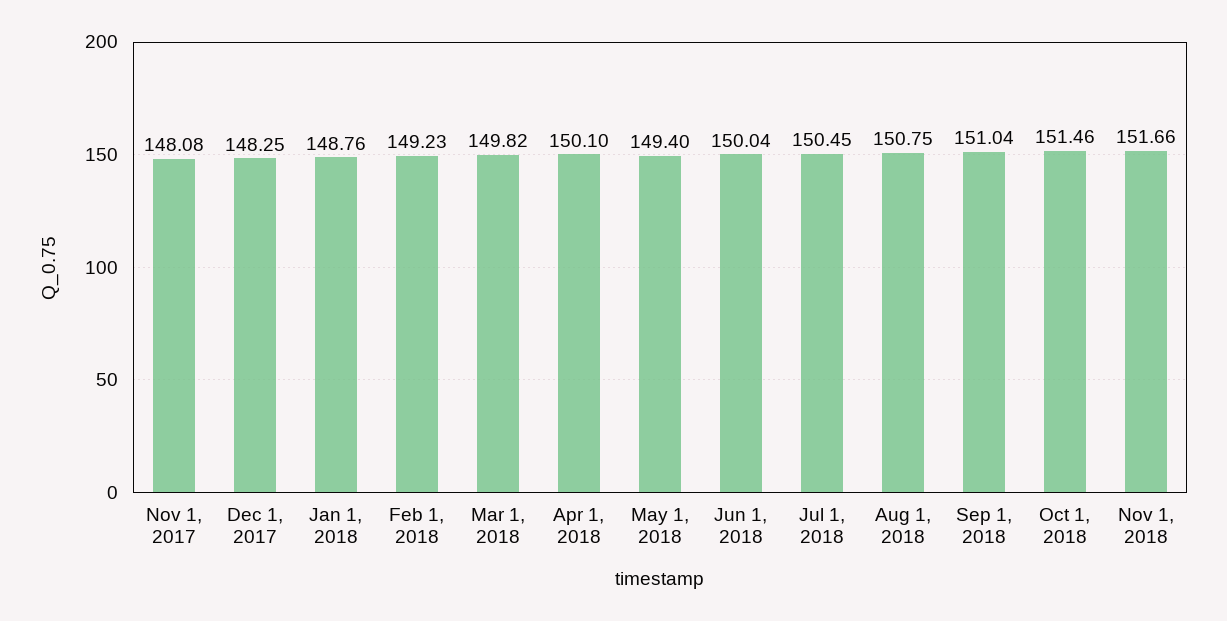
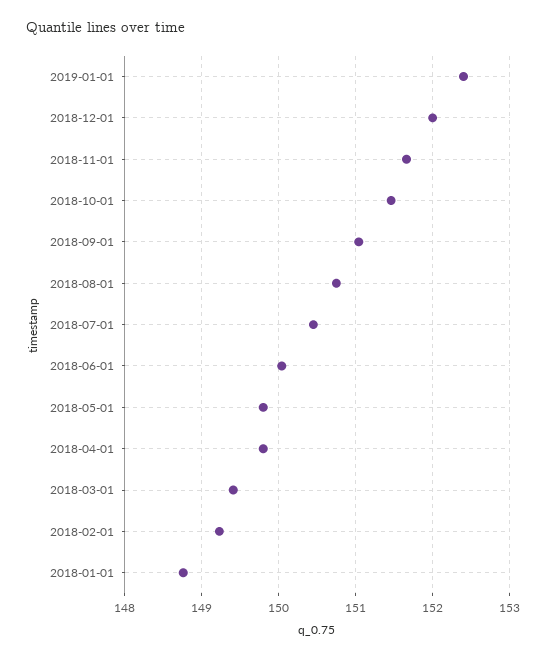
Nov 1, 2017: 148.08 -> none
Dec 1, 2017: 148.25 -> none
Mar 1, 2018: 149.82 -> 149.4
Apr 1, 2018: 150.1 -> 149.8
May 1, 2018: 149.4 -> 149.8
2019-01-01: none -> 152.4
2018-12-01: none -> 152

